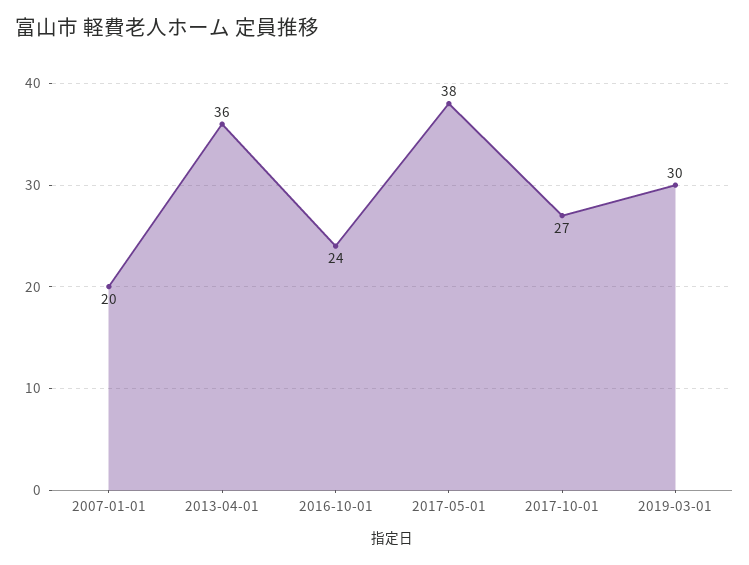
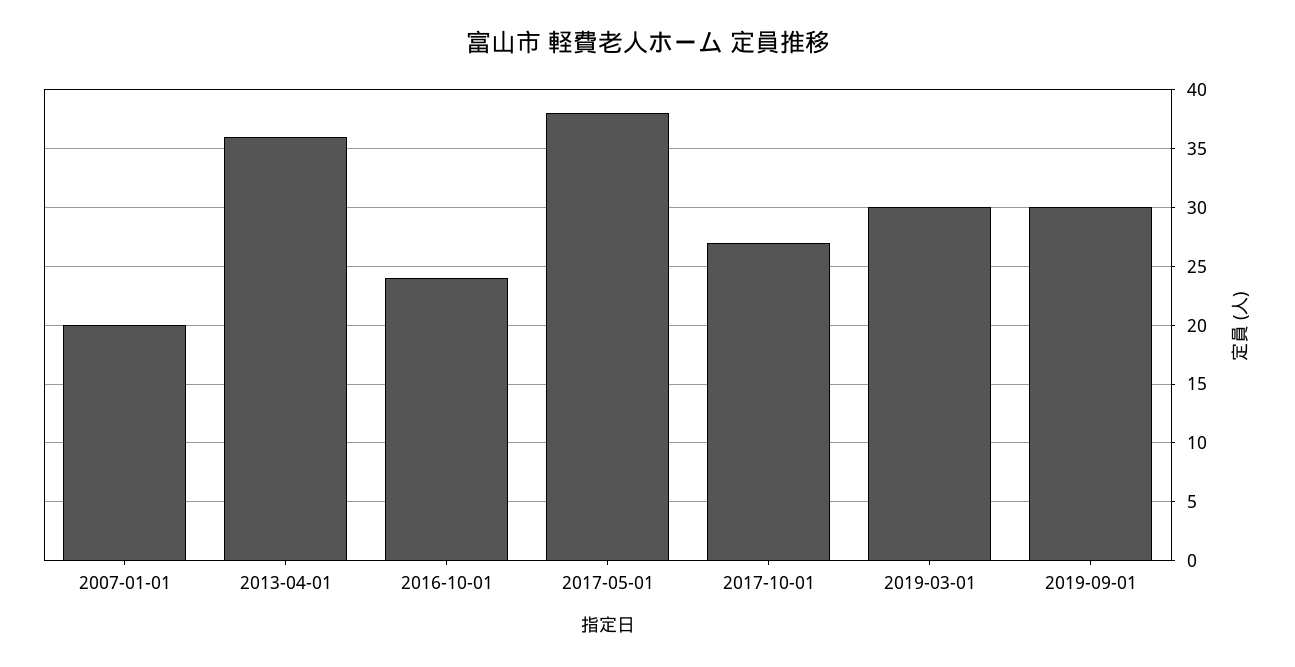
2019-09-01: none -> 30

